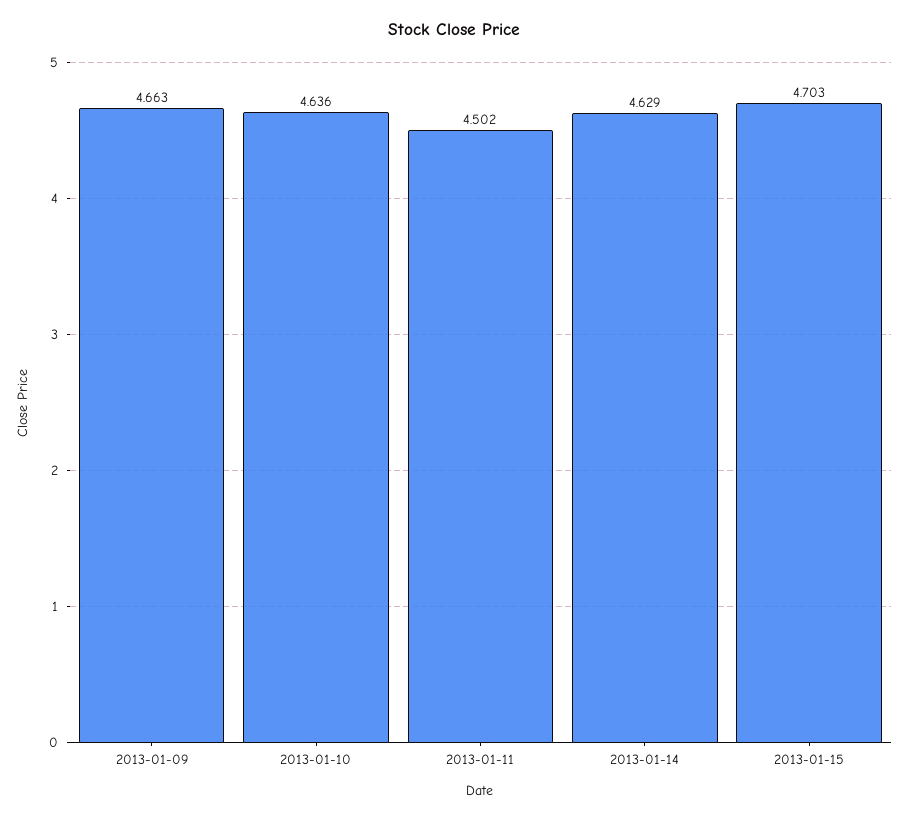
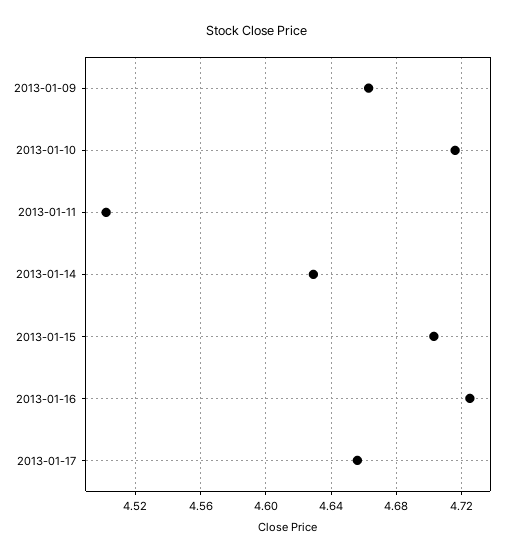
2013-01-10: 4.636 -> 4.715
2013-01-16: none -> 4.725
2013-01-17: none -> 4.655

